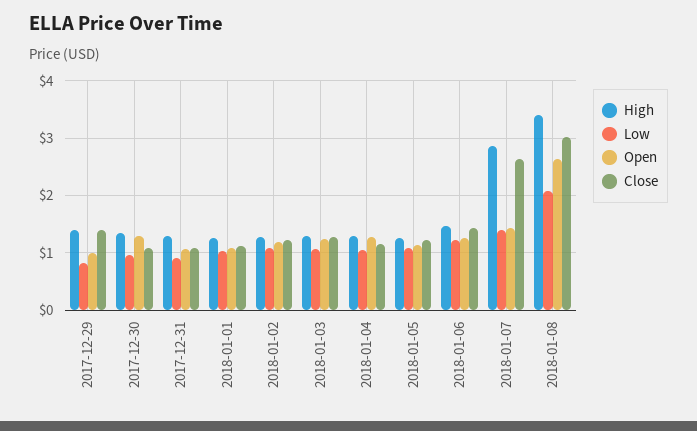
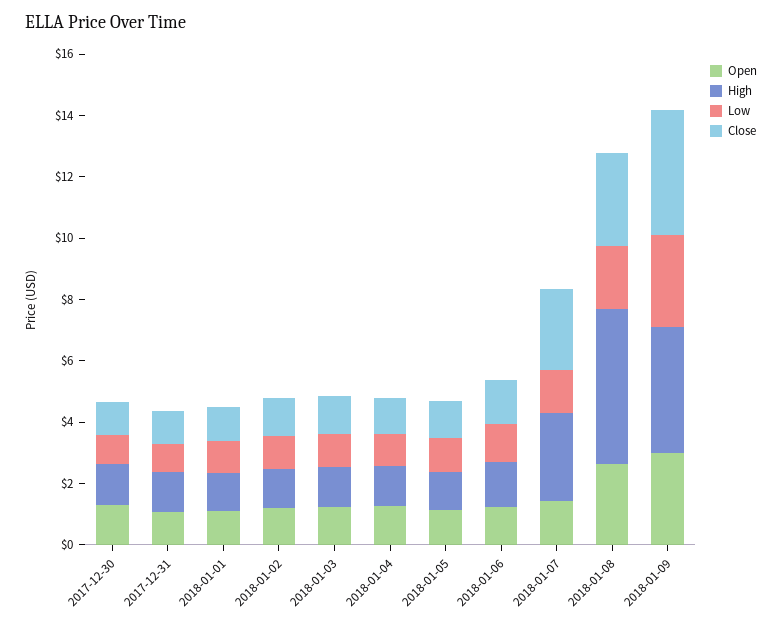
High, 2017-12-29: 1.4 -> none
Low, 2017-12-29: 0.8 -> none
Open, 2017-12-29: 1 -> none
Close, 2017-12-29: 1.4 -> none
High, 2018-01-08: 3.4 -> 5
Open, 2018-01-09: none -> 3
High, 2018-01-09: none -> 4
Low, 2018-01-09: none -> 3
Close, 2018-01-09: none -> 4

